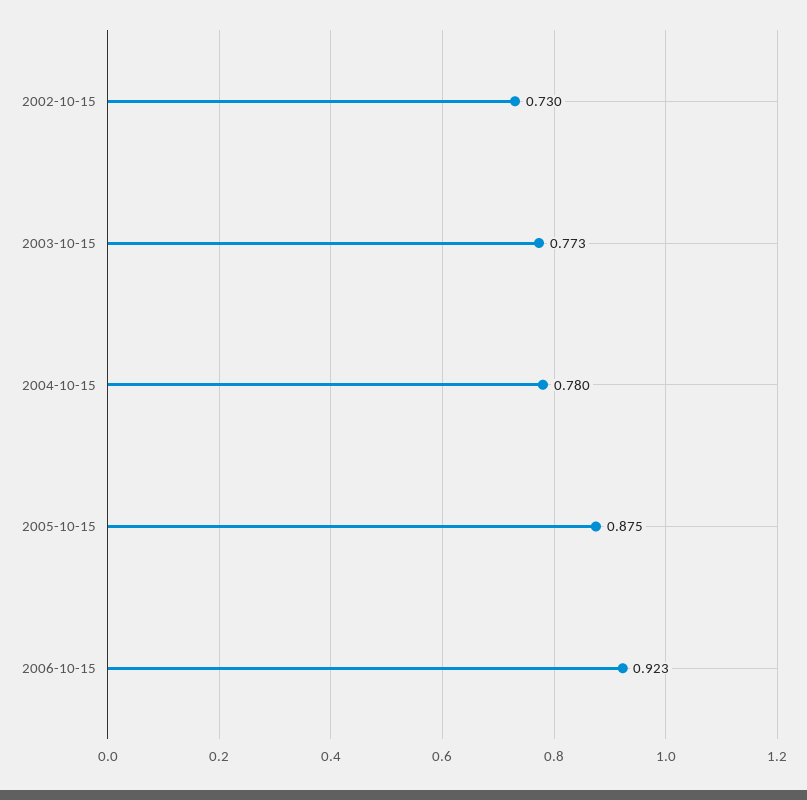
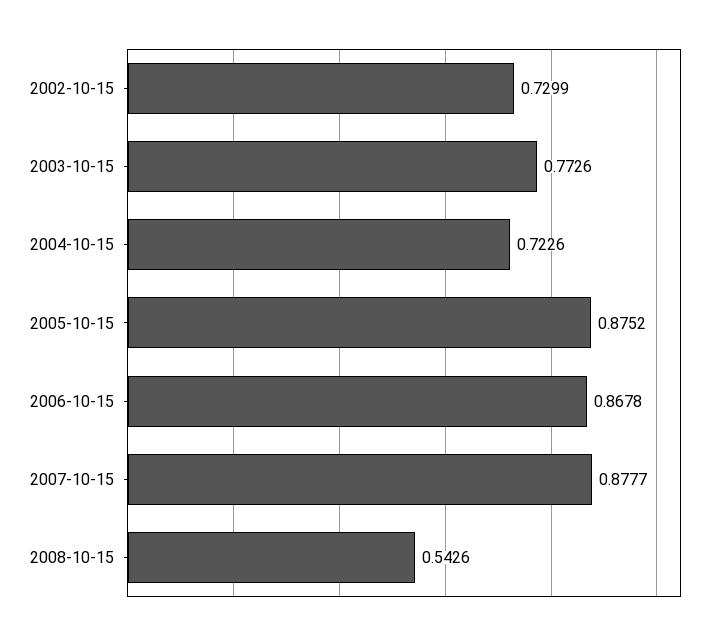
2004-10-15: 0.78 -> 0.7226
2006-10-15: 0.923 -> 0.8678
2007-10-15: none -> 0.8777
2008-10-15: none -> 0.5426

